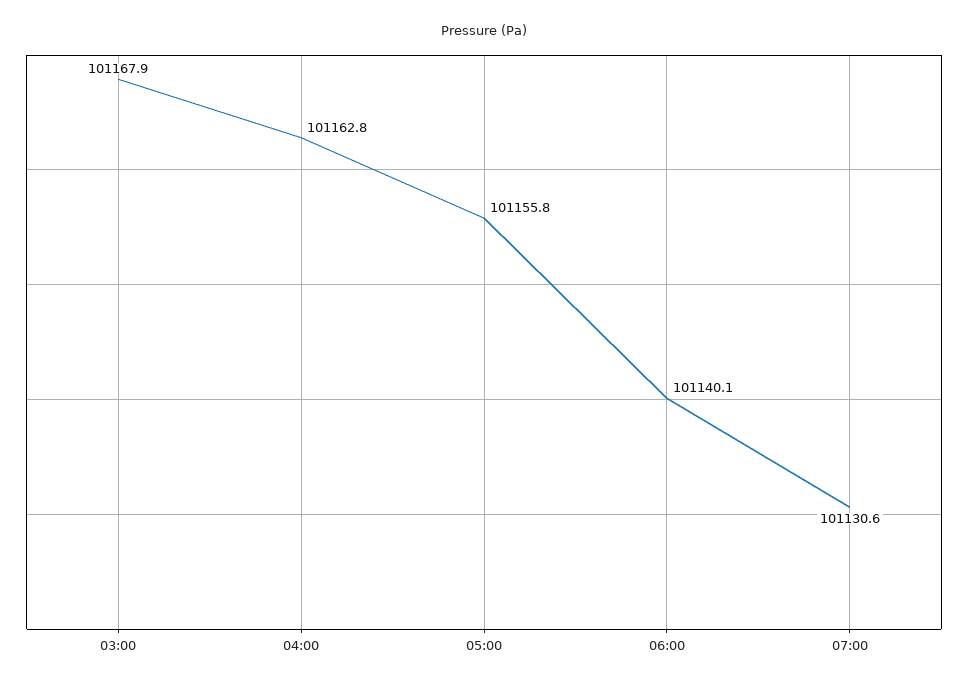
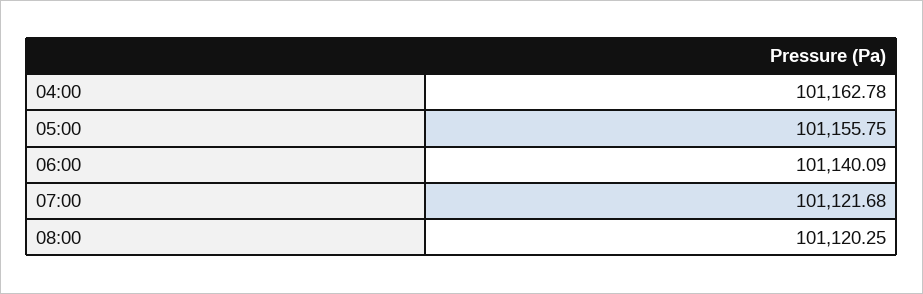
03:00: 101167.9 -> none
07:00: 101130.6 -> 101121.68
08:00: none -> 101120.25

